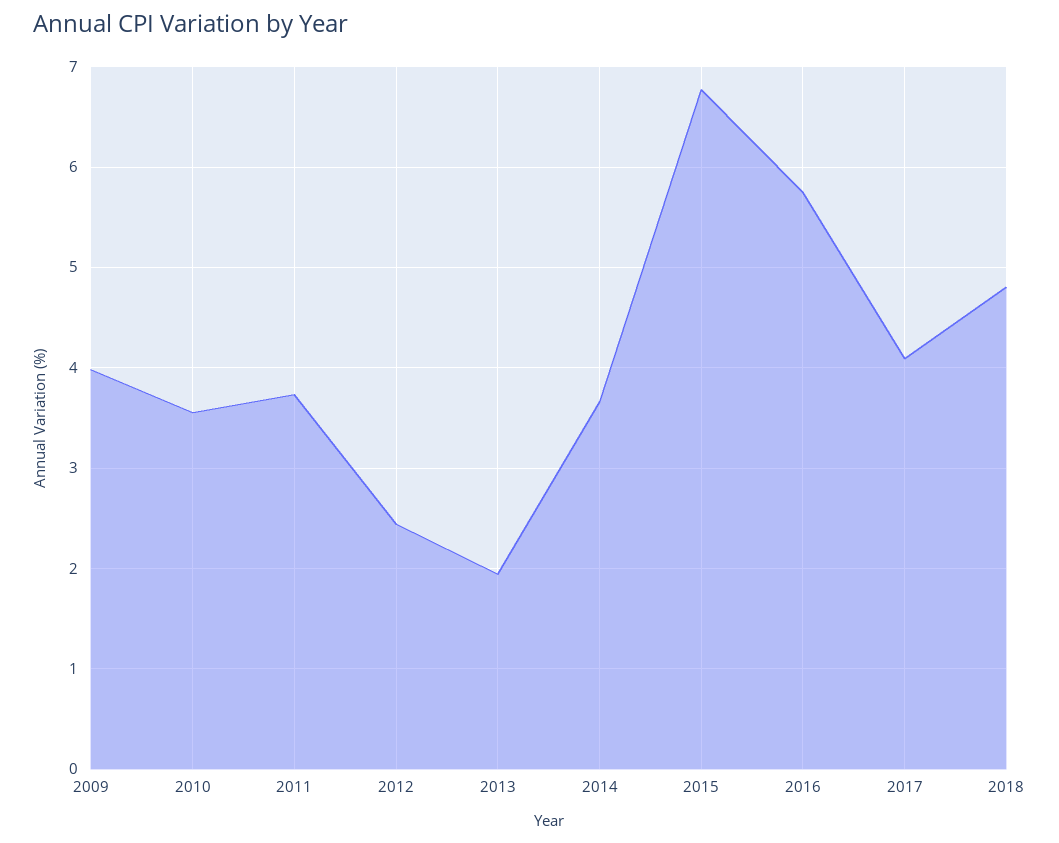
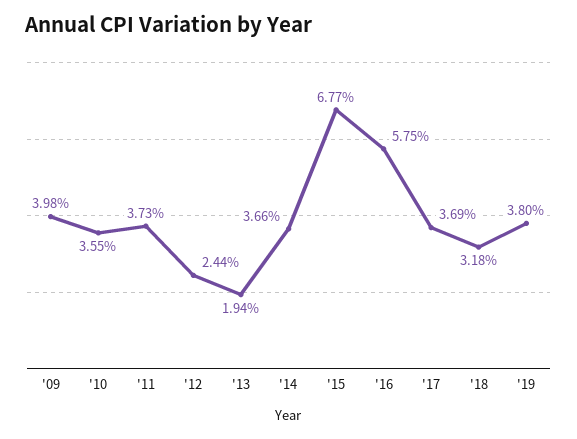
2017: 4.1 -> 3.69
2018: 4.8 -> 3.18
'19: none -> 3.8

